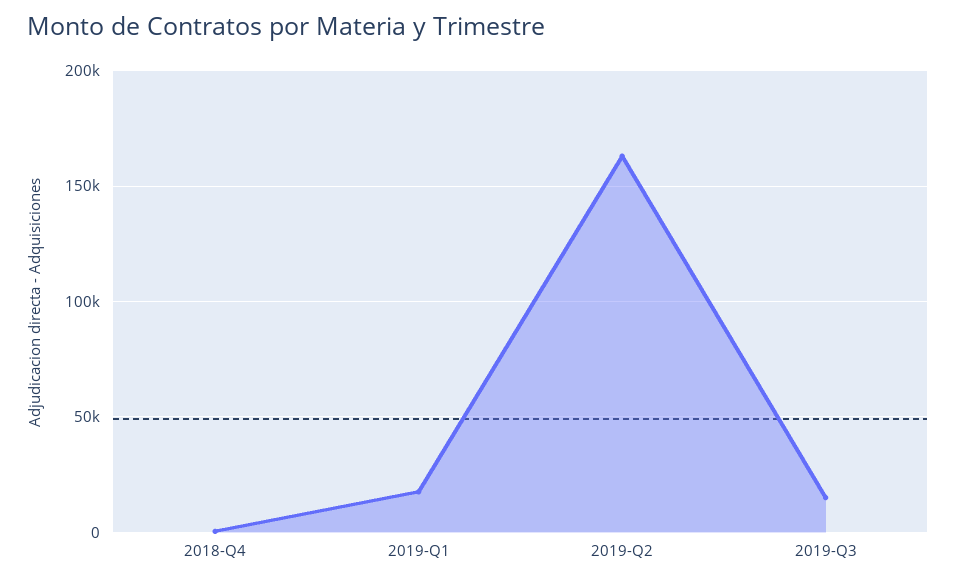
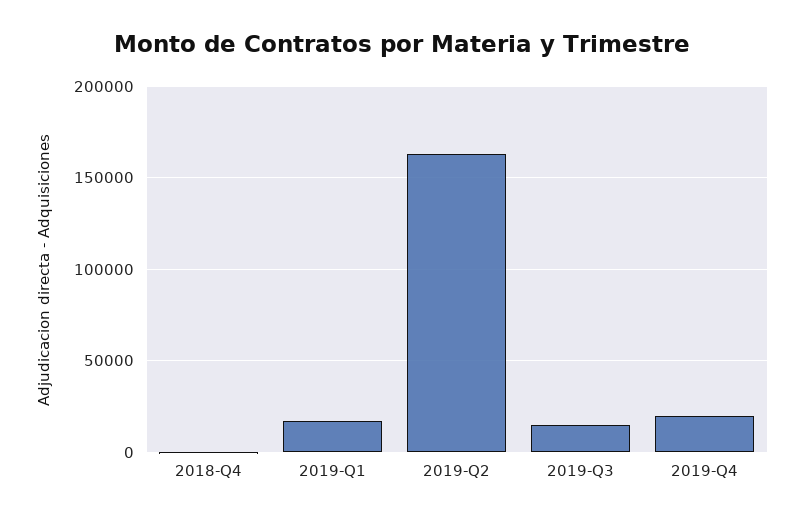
2019-Q4: none -> 20000

